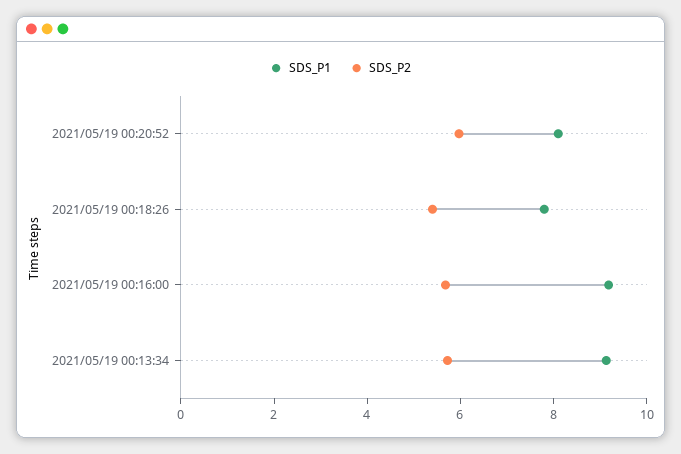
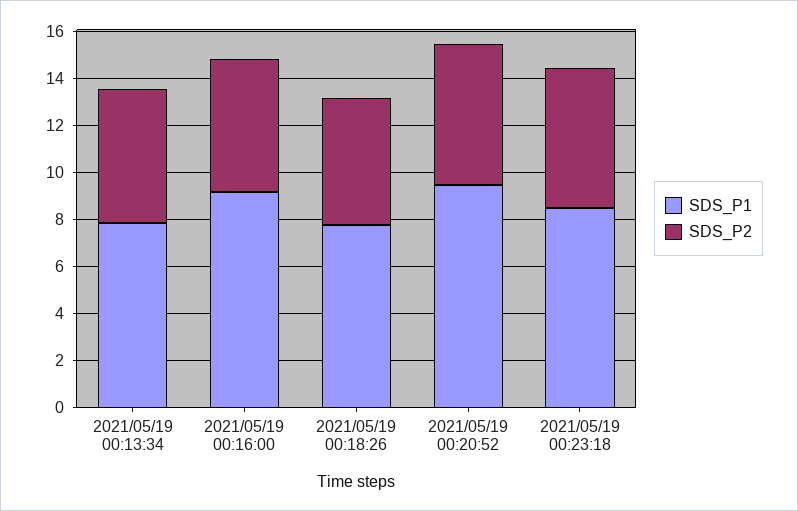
SDS_P1, 2021/05/19 00:20:52: 8 -> 9.5
SDS_P1, 2021/05/19 00:13:34: 9 -> 8
SDS_P1, 2021/05/19 00:23:18: none -> 8.5
SDS_P2, 2021/05/19 00:23:18: none -> 6

